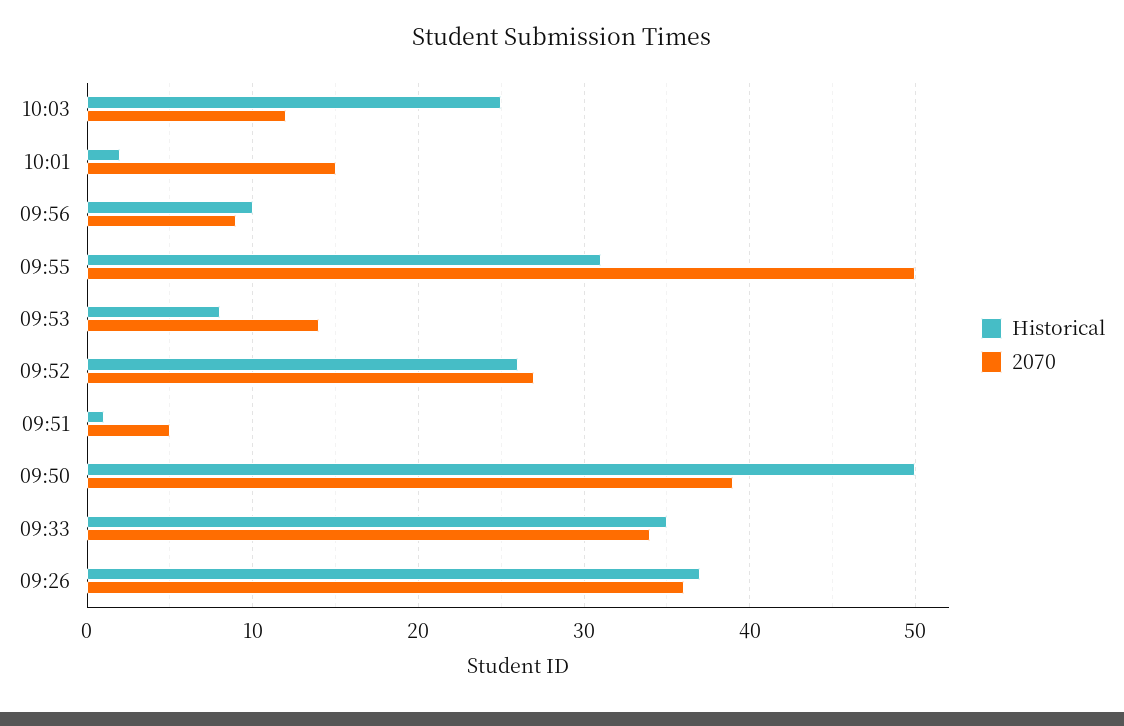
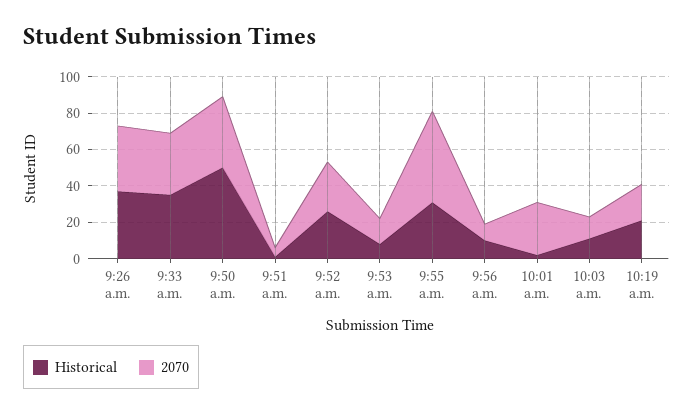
Historical, 10:03: 25 -> 10
2070, 10:01: 15 -> 30
Historical, 10:19 a.m.: none -> 20
2070, 10:19 a.m.: none -> 20

